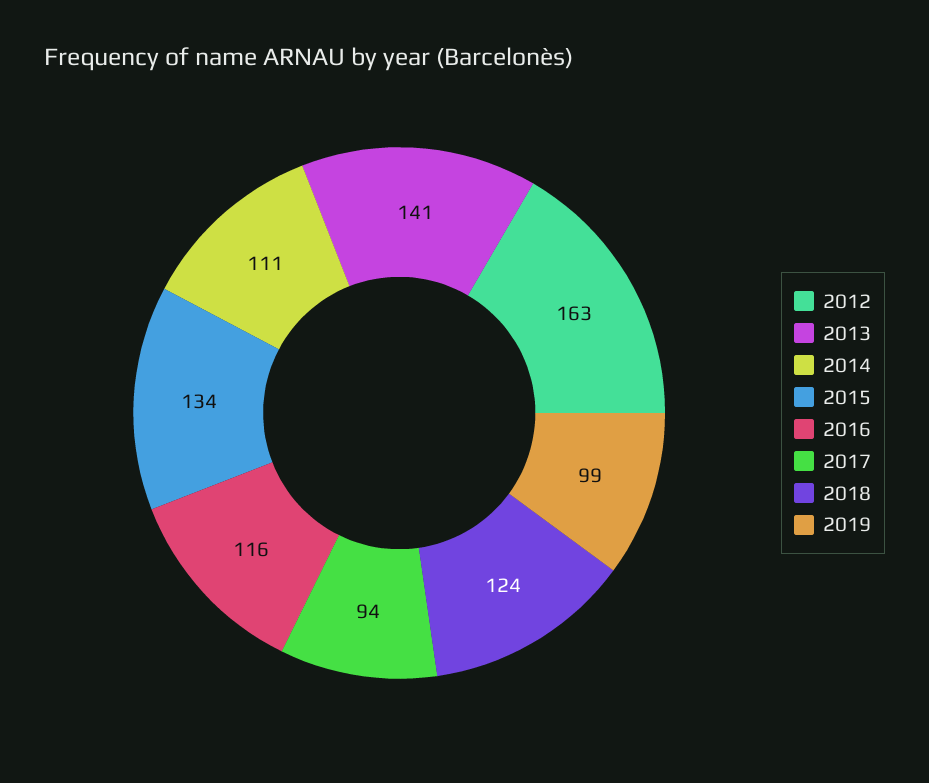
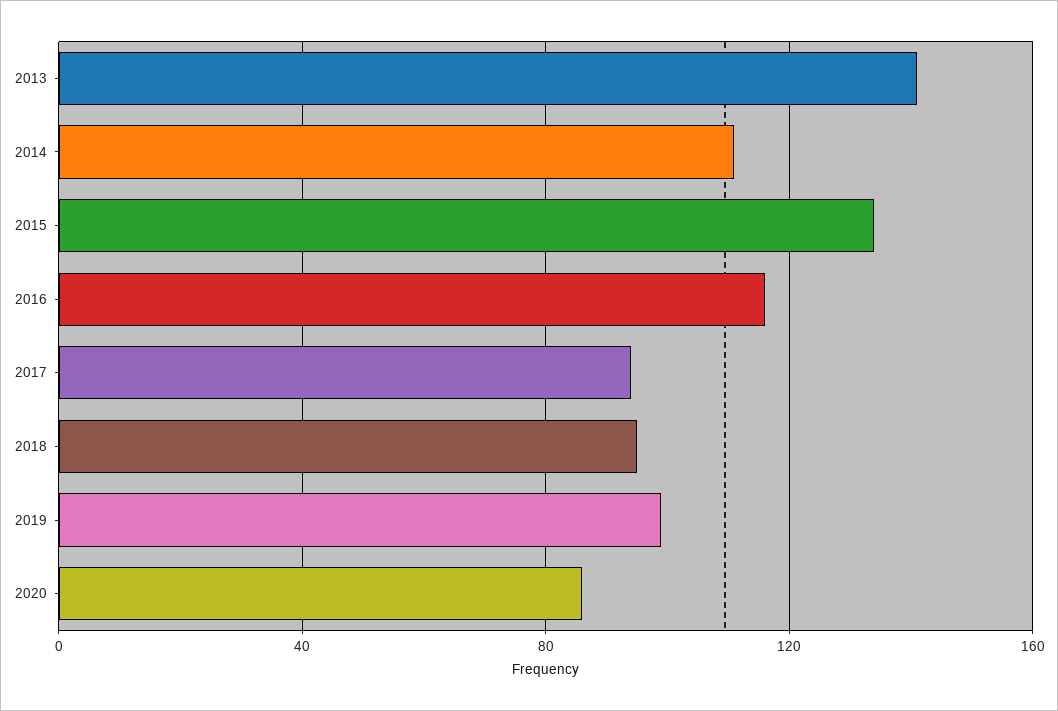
2012: 163 -> none
2018: 124 -> 95
2020: none -> 85

